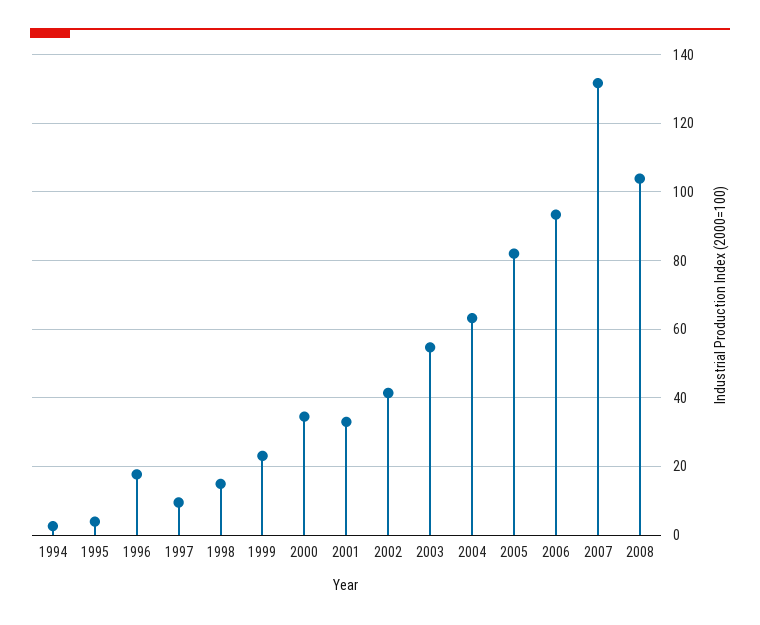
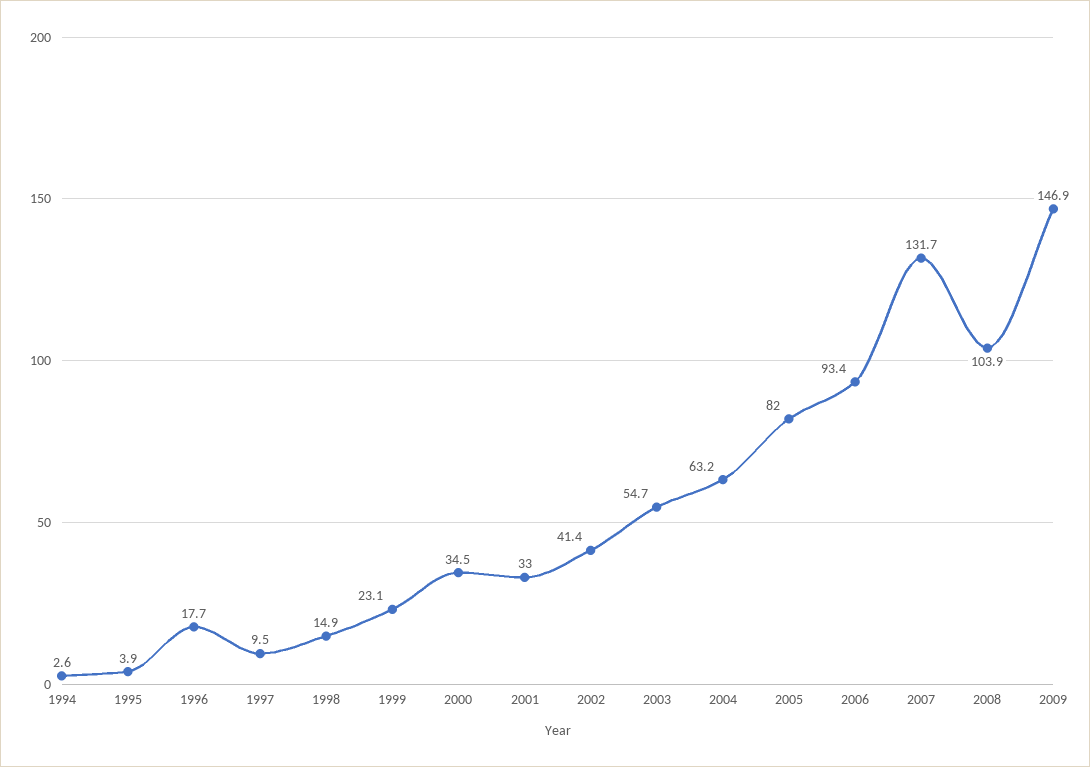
2009: none -> 146.9

